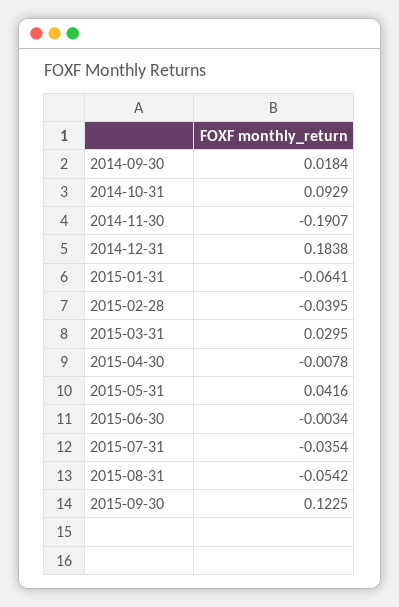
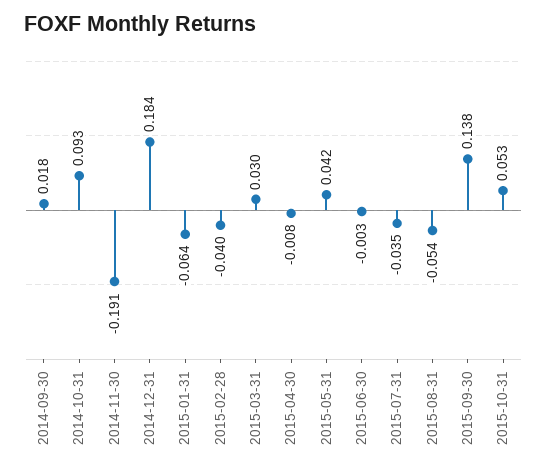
2015-09-30: 0.1225 -> 0.138
2015-10-31: none -> 0.053

